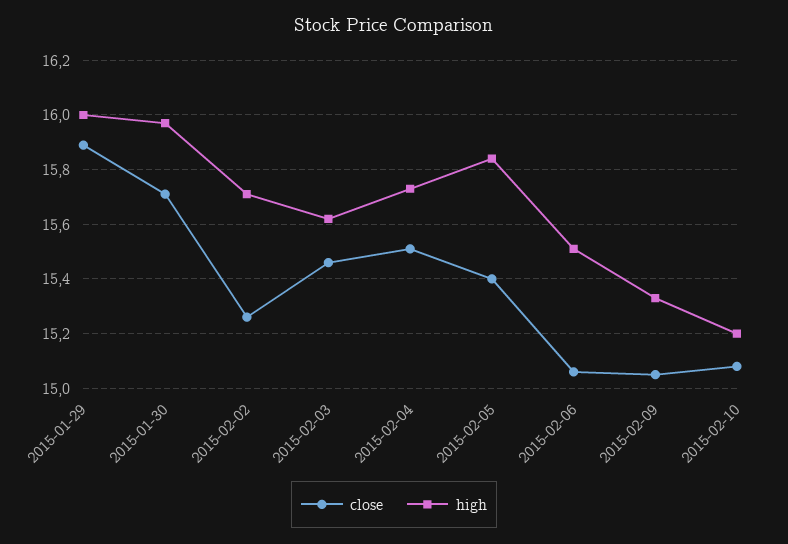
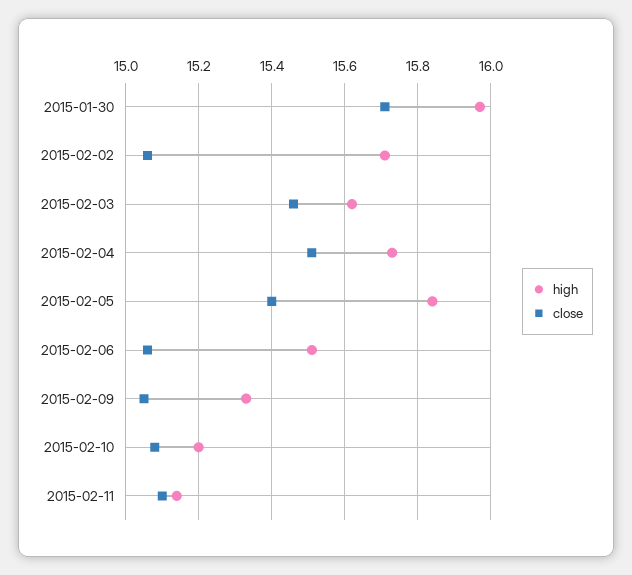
close, 2015-01-29: 15.9 -> none
high, 2015-01-29: 16 -> none
close, 2015-02-02: 15.25 -> 15.05
high, 2015-02-11: none -> 15.15
close, 2015-02-11: none -> 15.1

